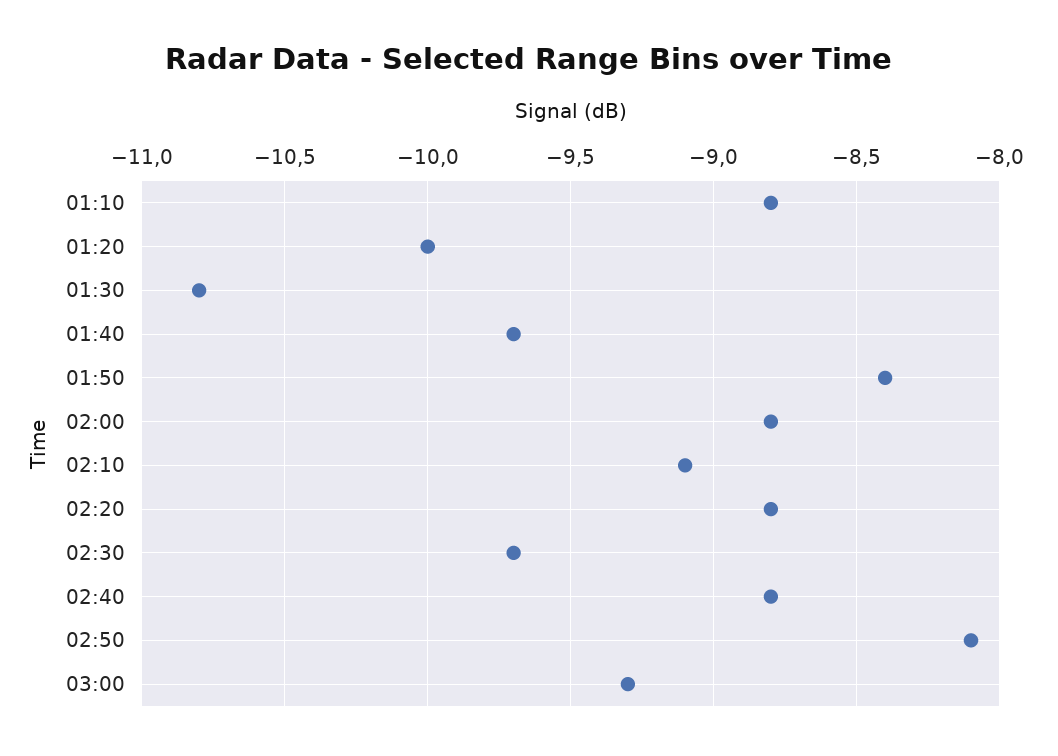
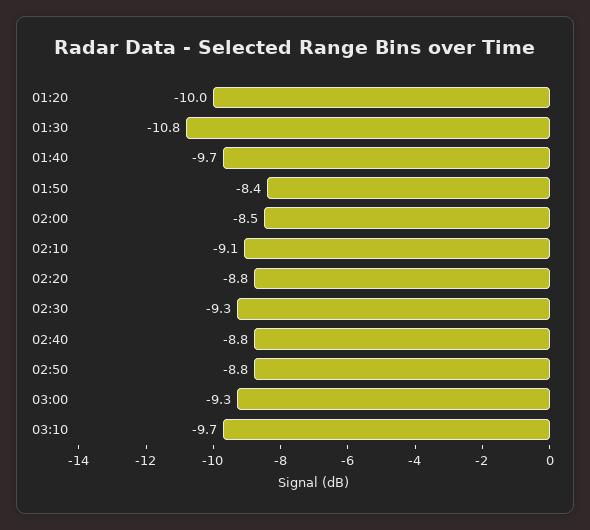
01:10: -8.8 -> none
02:00: -8.8 -> -8.5
02:30: -9.7 -> -9.3
02:50: -8.1 -> -8.8
03:10: none -> -9.7

